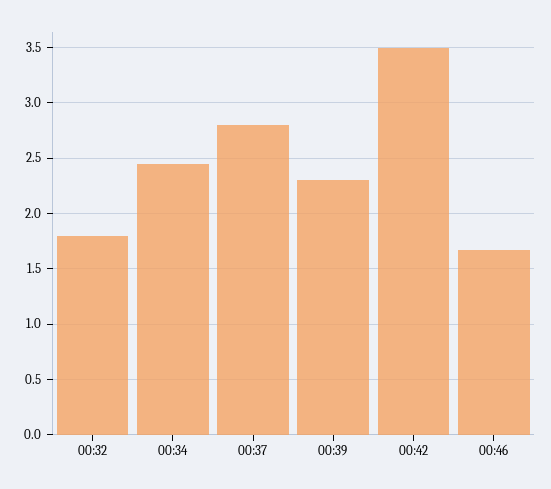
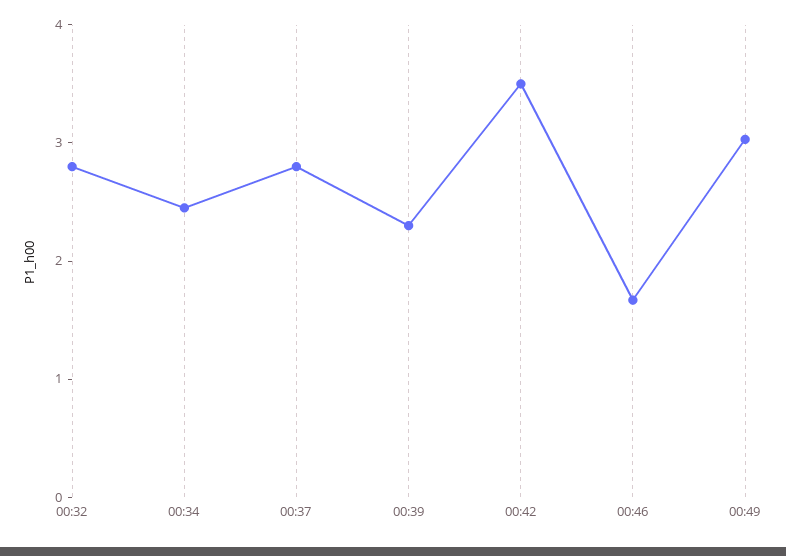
00:32: 1.8 -> 2.8
00:49: none -> 3

